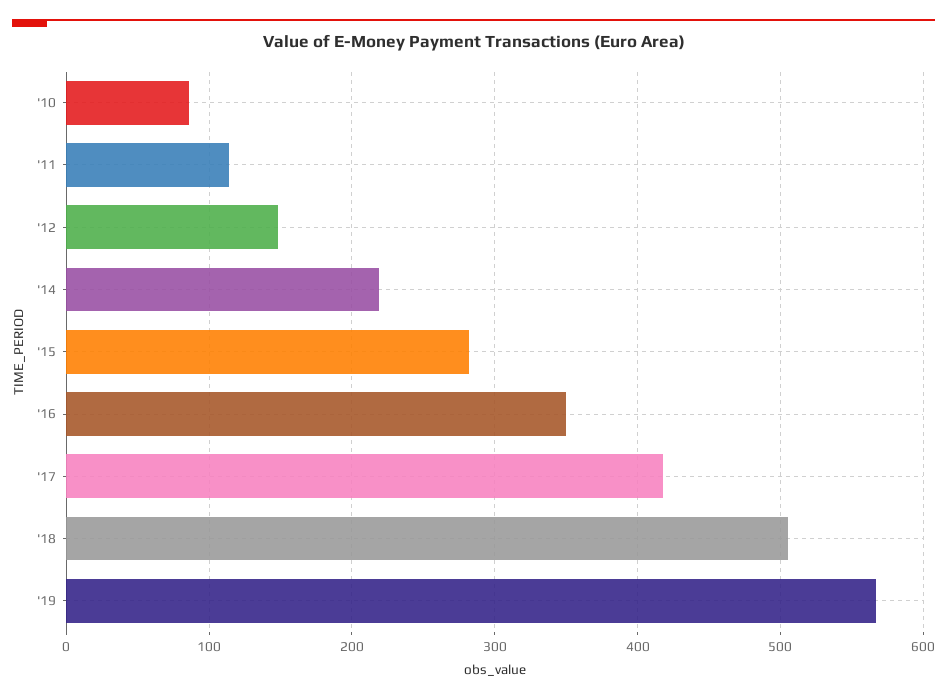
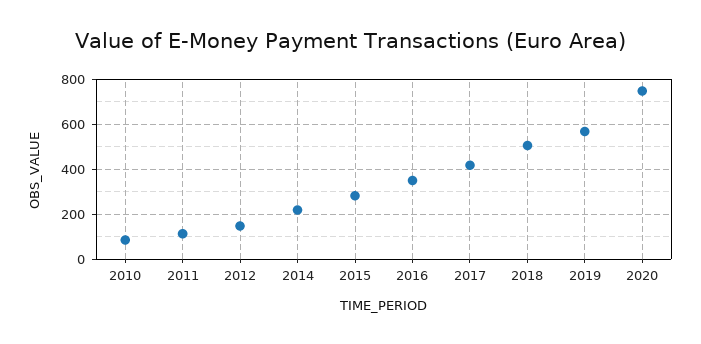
2020: none -> 750

